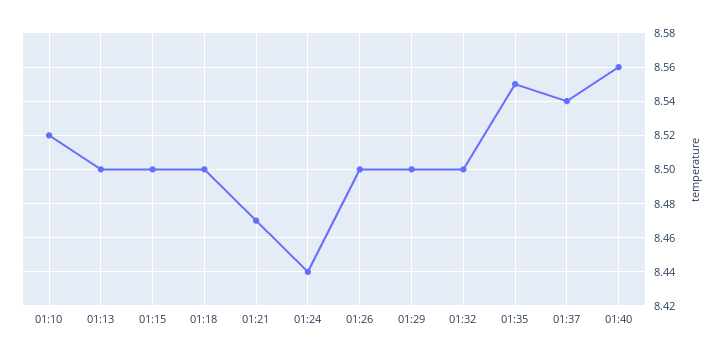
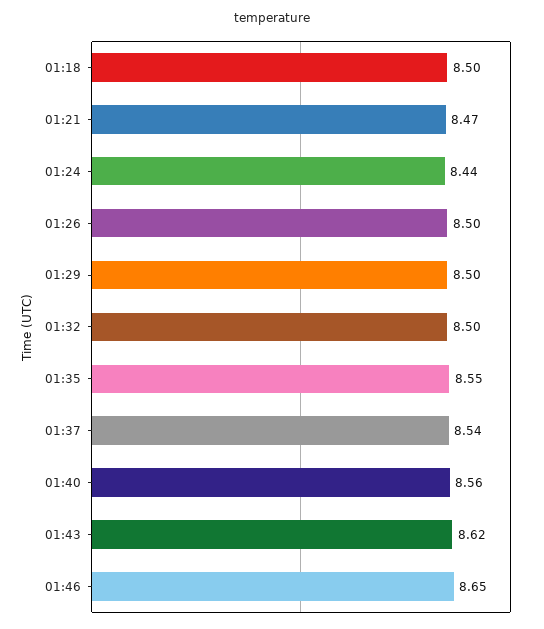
01:10: 8.52 -> none
01:13: 8.5 -> none
01:15: 8.5 -> none
01:43: none -> 8.62
01:46: none -> 8.65

